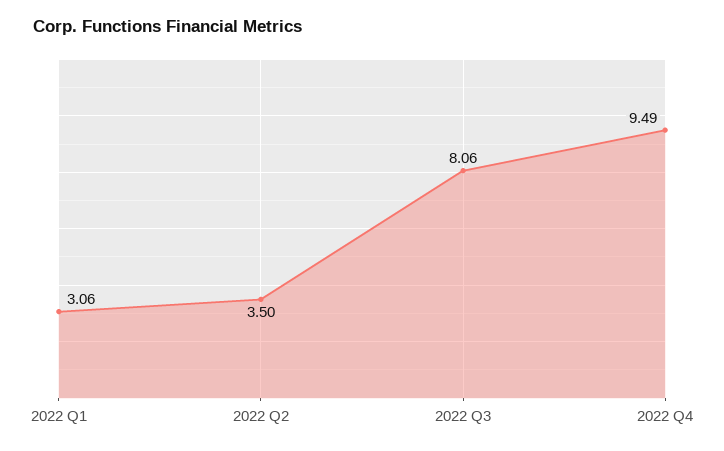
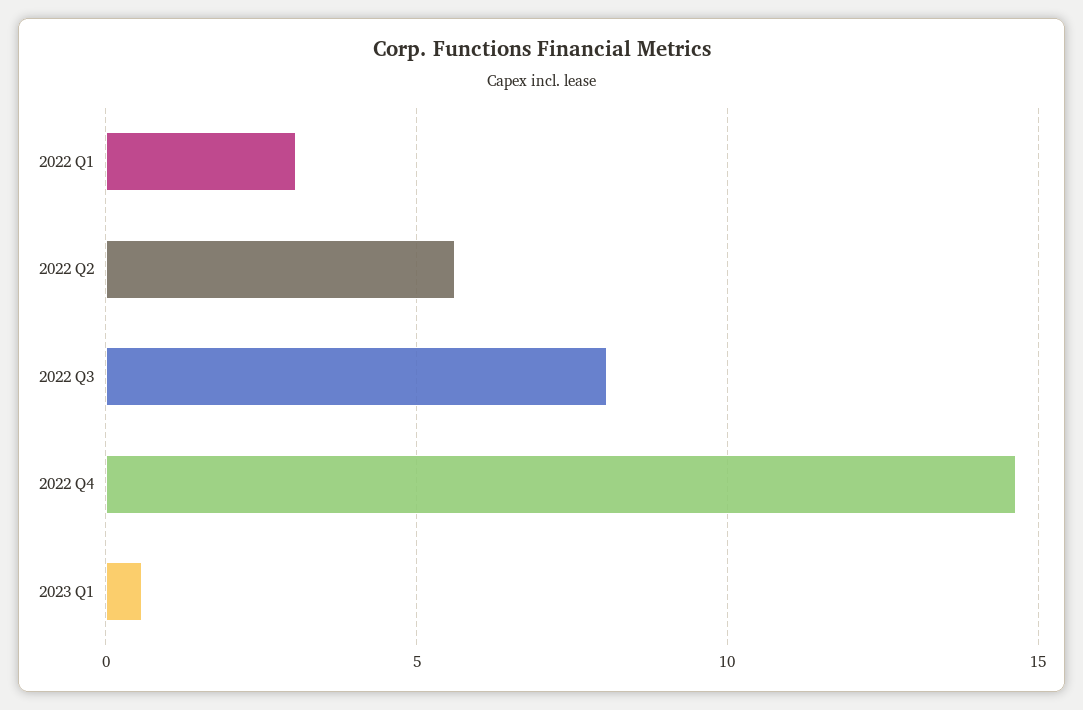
2022 Q2: 3.5 -> 5.5
2022 Q4: 9.49 -> 14.5
2023 Q1: none -> 0.5

